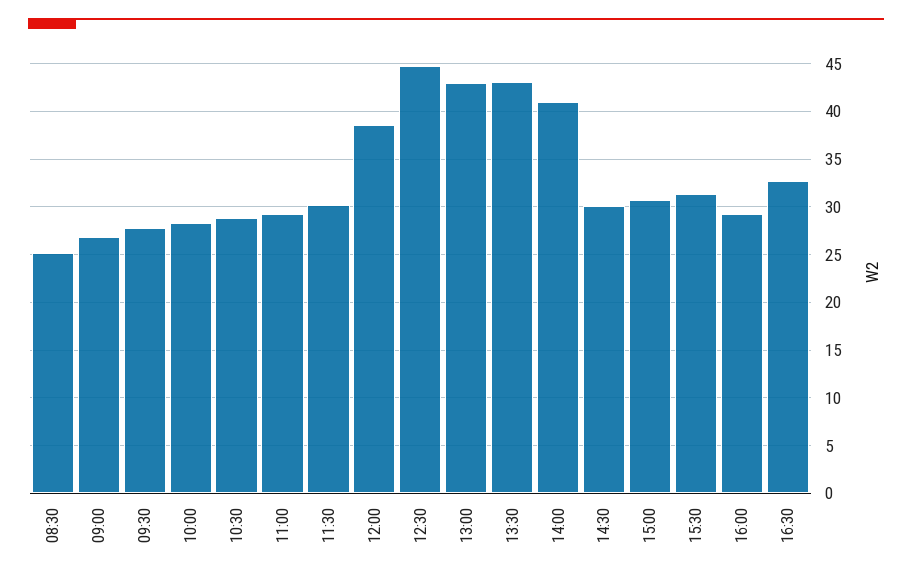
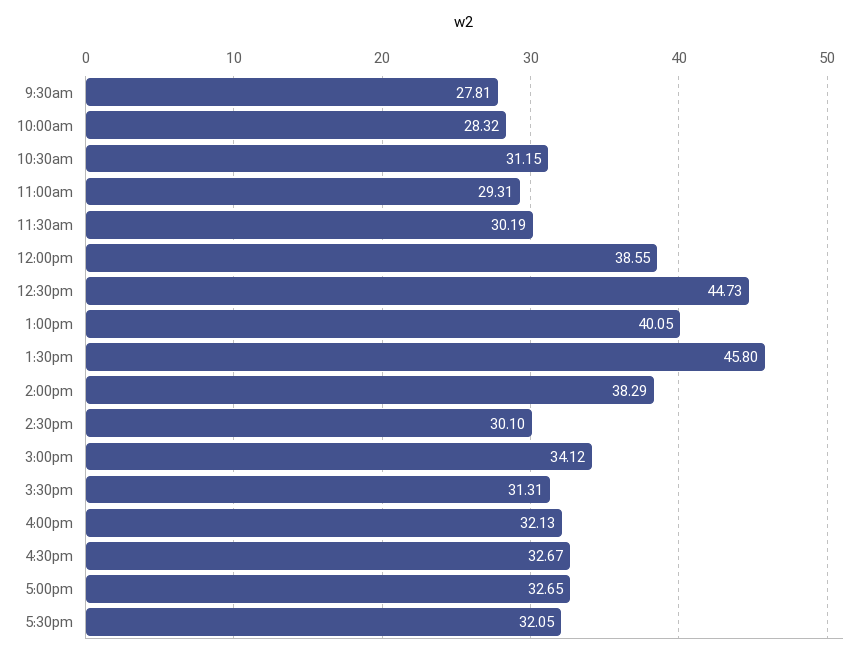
08:30: 25 -> none
09:00: 27 -> none
10:30: 29 -> 31.15
13:00: 43 -> 40.05
13:30: 43 -> 45.8
14:00: 41 -> 38.29
15:00: 31 -> 34.12
16:00: 29 -> 32.13
5:00pm: none -> 32.65
5:30pm: none -> 32.05

